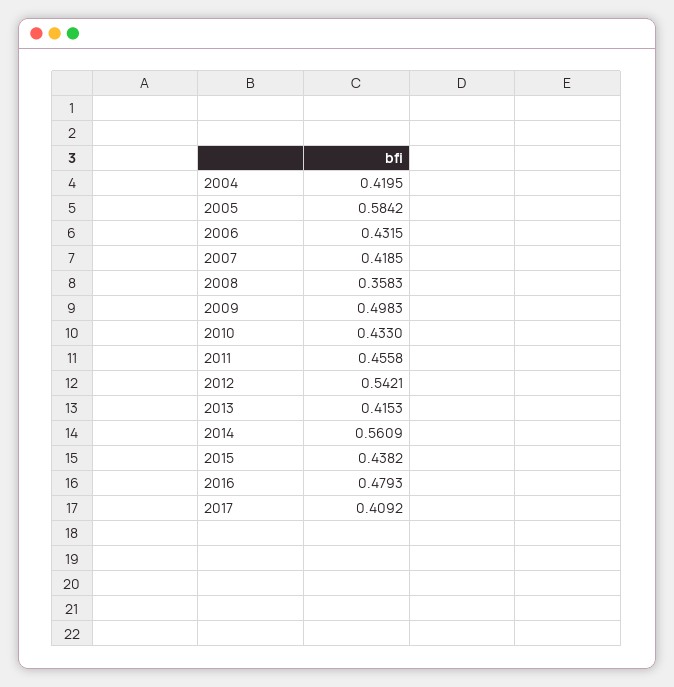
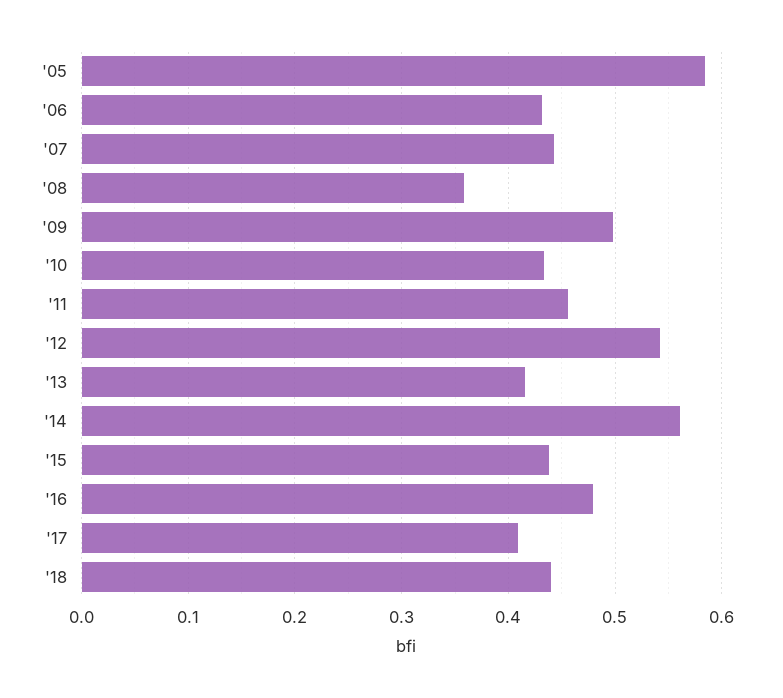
2004: 0.4195 -> none
2007: 0.4185 -> 0.44
'18: none -> 0.44

